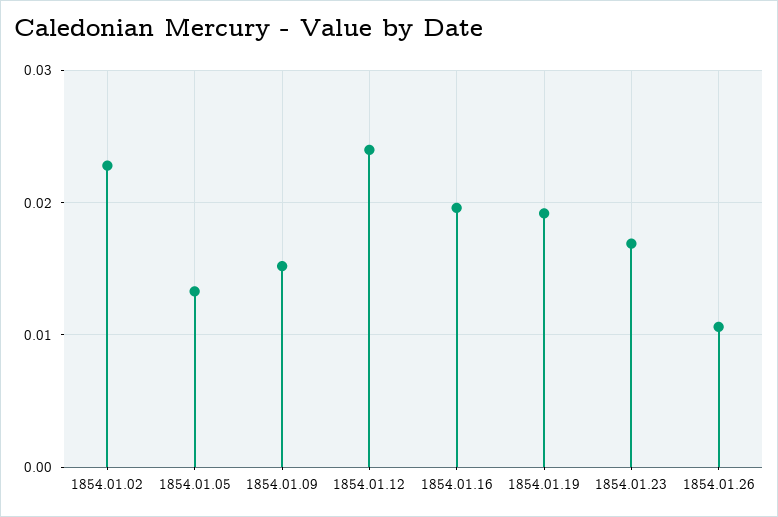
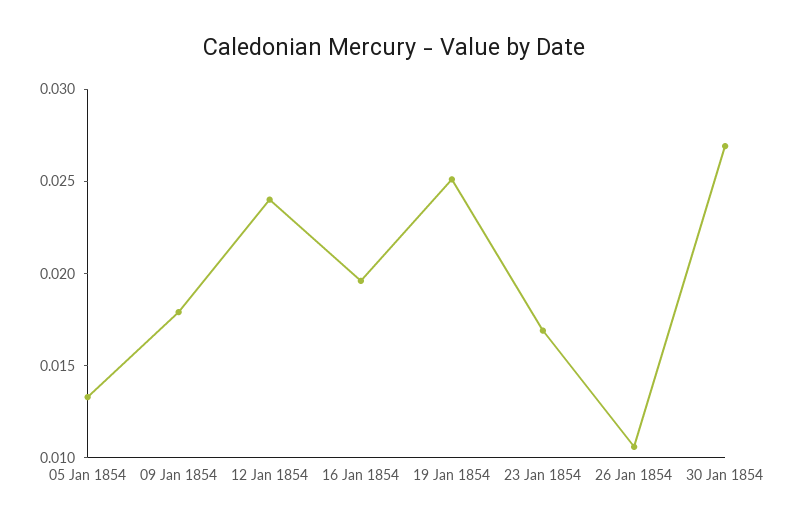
1854.01.02: 0.023 -> none
1854.01.09: 0.015 -> 0.018
1854.01.19: 0.019 -> 0.025
30 Jan 1854: none -> 0.027

